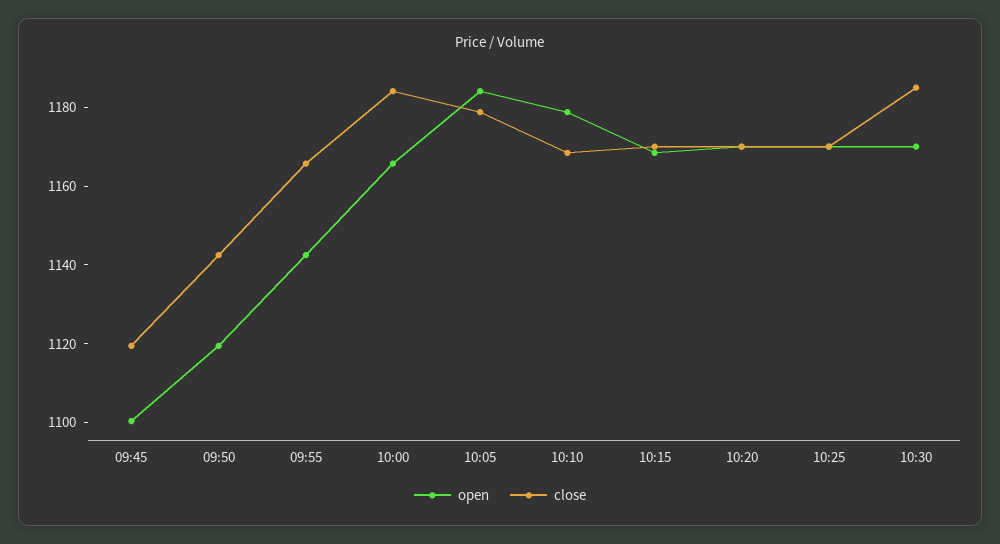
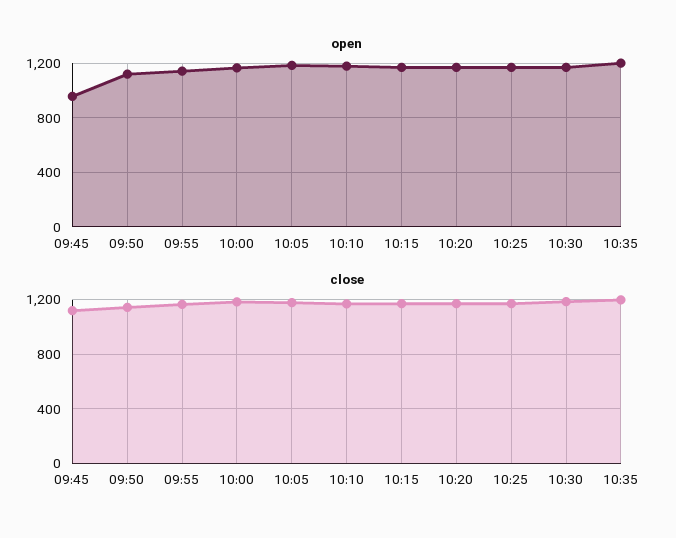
open, 09:45: 1100 -> 950
open, 10:35: none -> 1200
close, 10:35: none -> 1200

